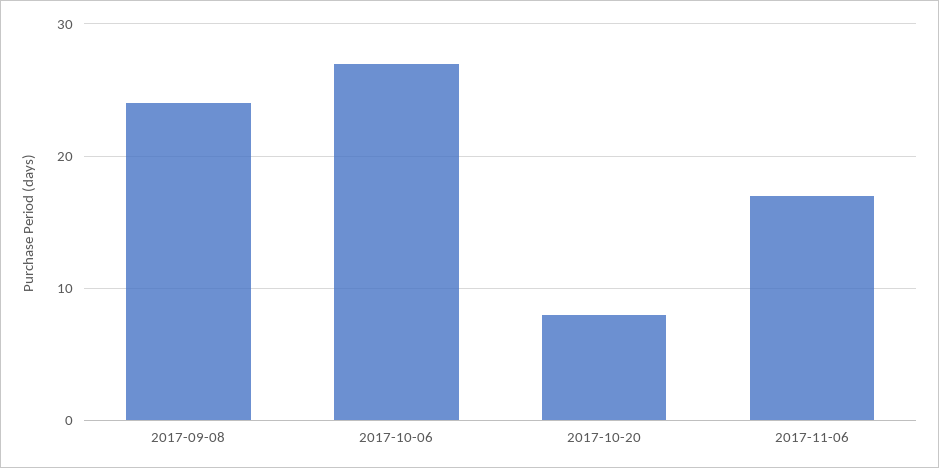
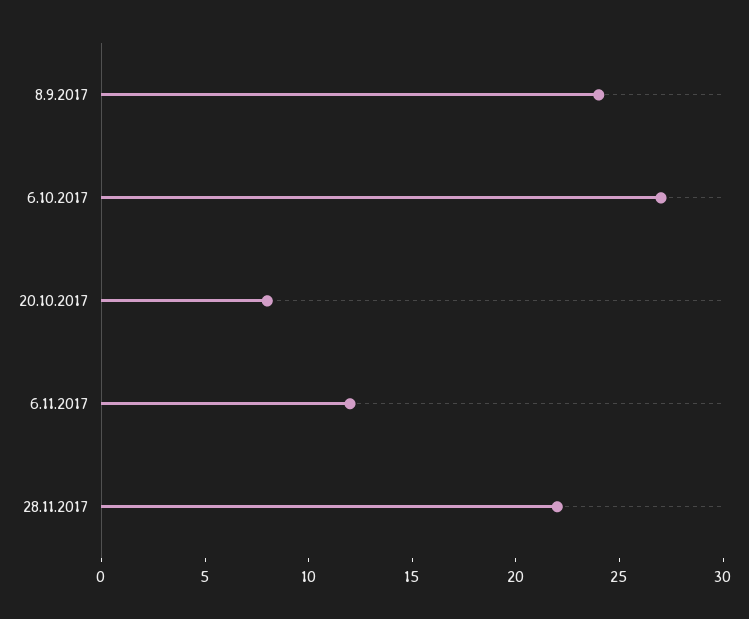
2017-11-06: 17 -> 12
28.11.2017: none -> 22

